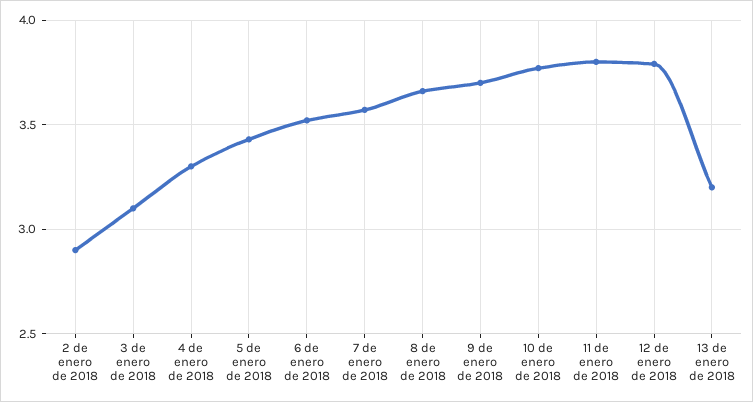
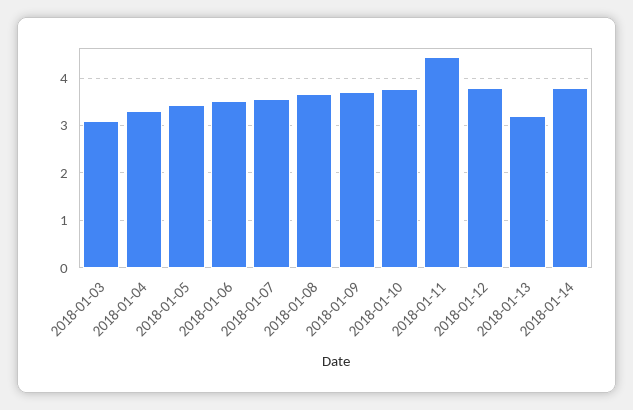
2 de enero de 2018: 2.9 -> none
11 de enero de 2018: 3.8 -> 4.4
2018-01-14: none -> 3.8

